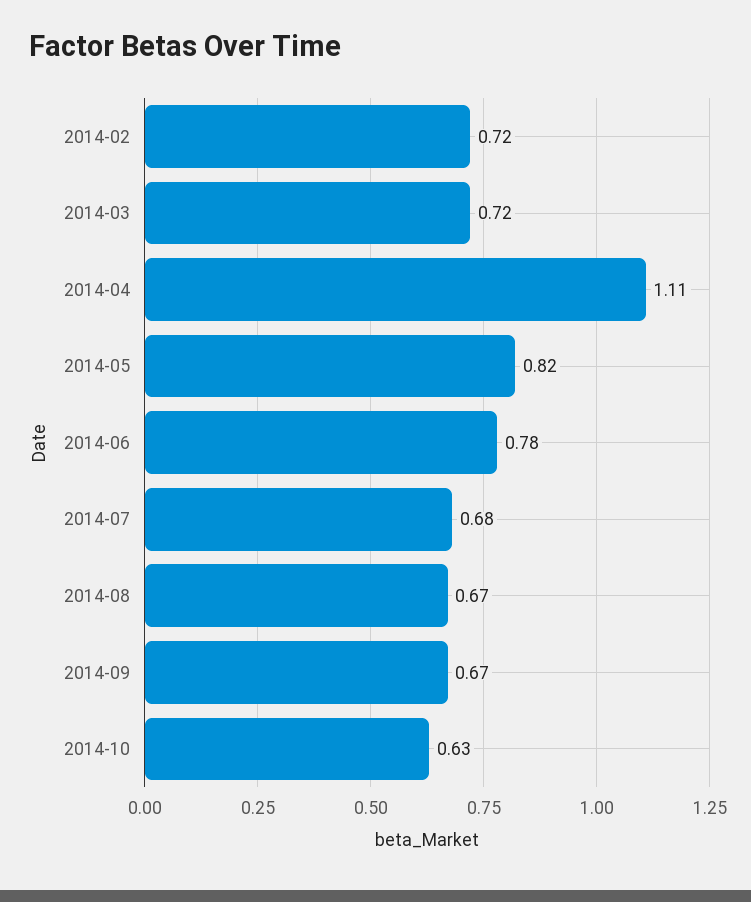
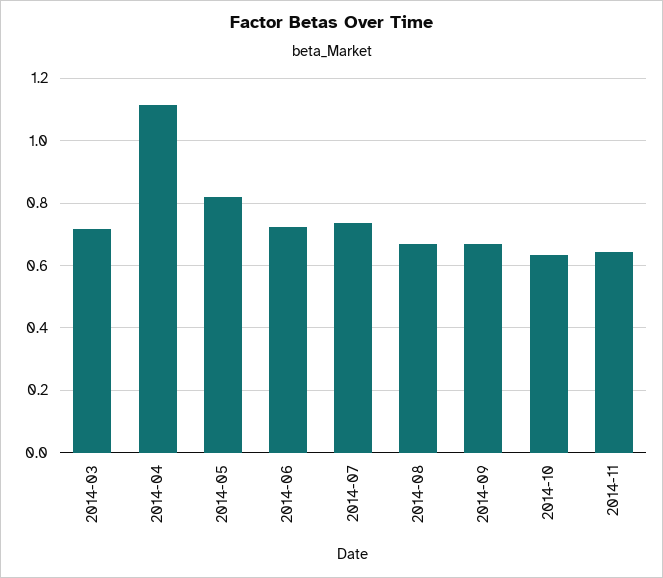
2014-02: 0.72 -> none
2014-06: 0.78 -> 0.72
2014-07: 0.68 -> 0.74
2014-11: none -> 0.64

